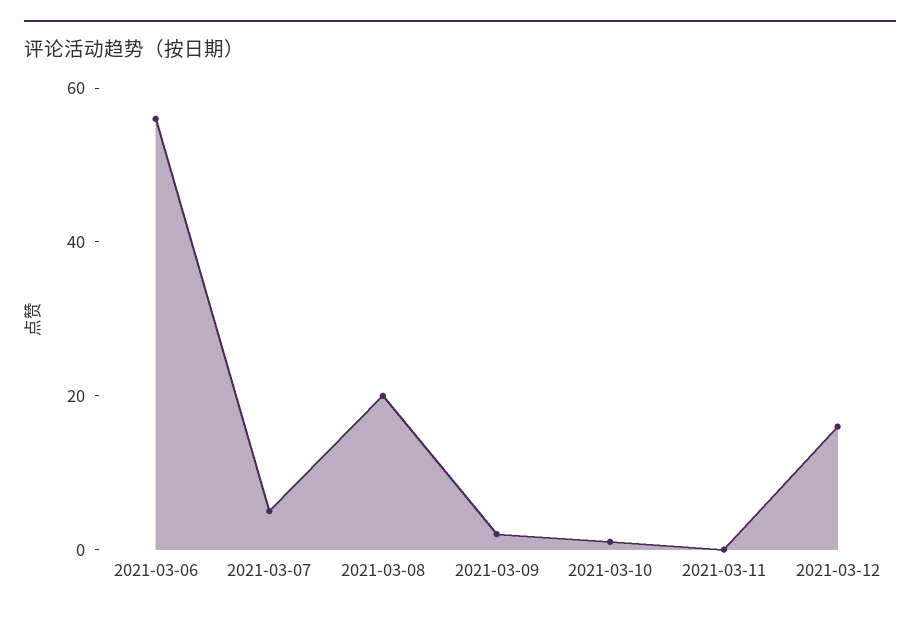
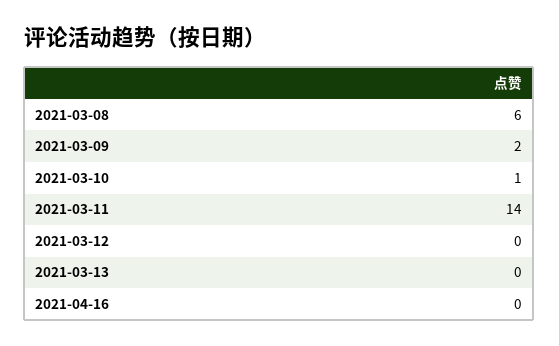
2021-03-06: 55 -> none
2021-03-07: 5 -> none
2021-03-08: 20 -> 6
2021-03-11: 0 -> 14
2021-03-12: 15 -> 0
2021-03-13: none -> 0
2021-04-16: none -> 0

